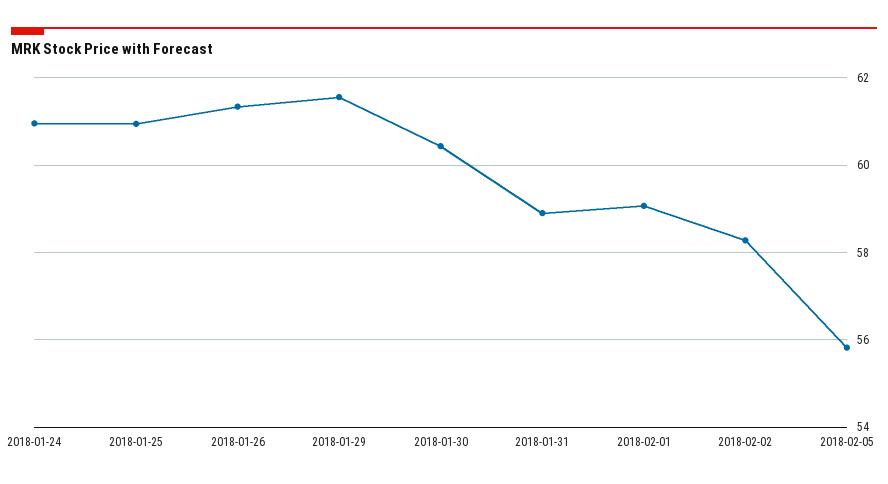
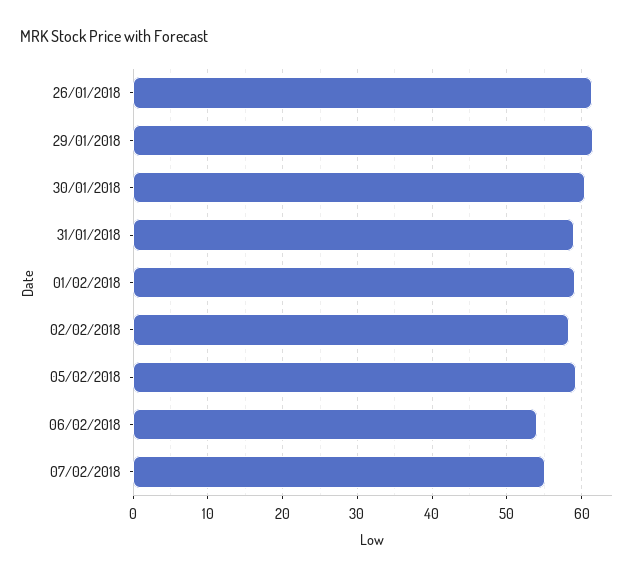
2018-01-24: 61 -> none
2018-01-25: 61 -> none
2018-02-05: 55.8 -> 59
06/02/2018: none -> 54
07/02/2018: none -> 55

